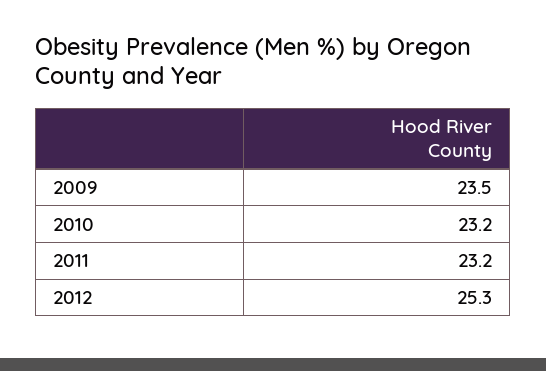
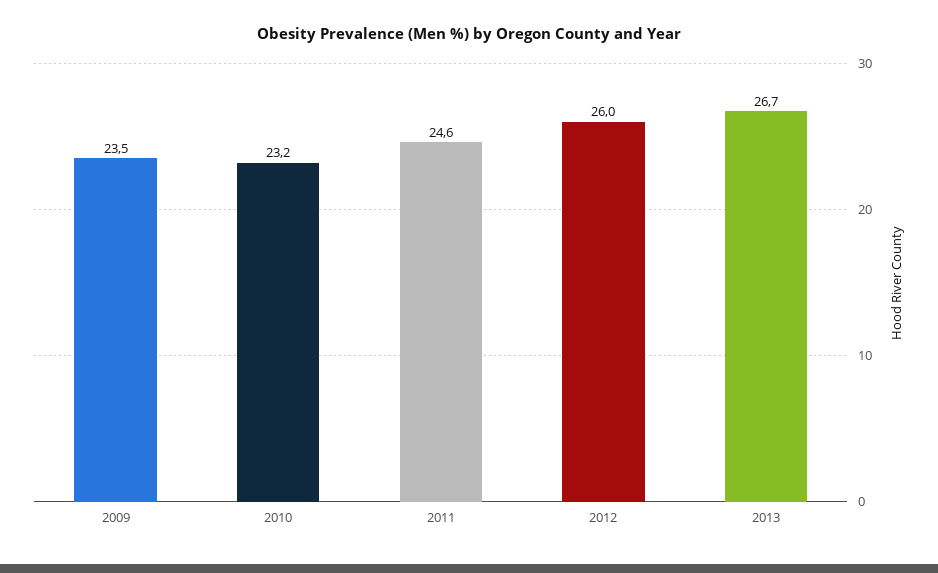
2011: 23.2 -> 24.6
2012: 25.3 -> 26
2013: none -> 26.7

